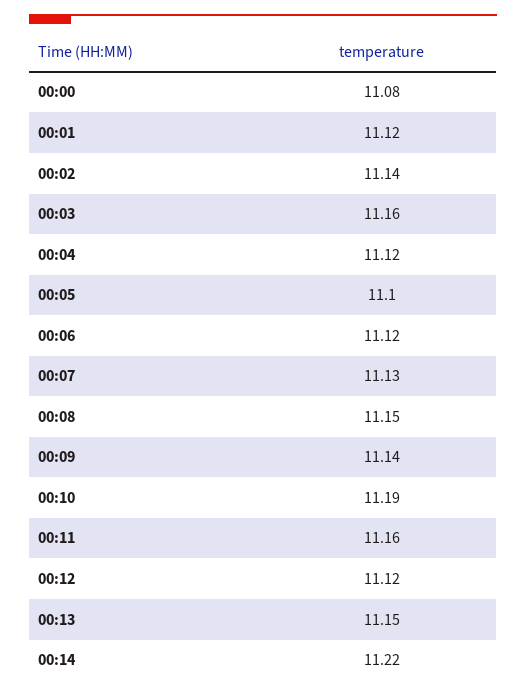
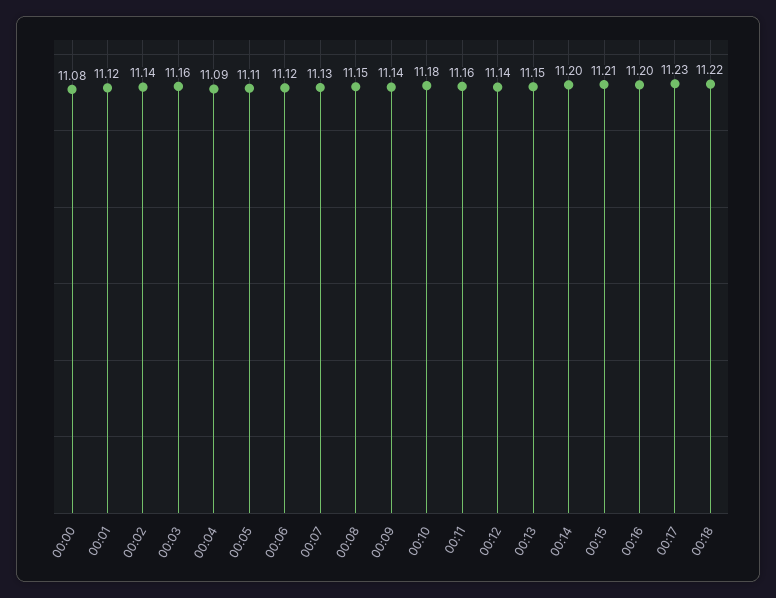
00:04: 11.12 -> 11.09
00:05: 11.1 -> 11.11
00:10: 11.19 -> 11.18
00:12: 11.12 -> 11.14
00:14: 11.22 -> 11.2
00:15: none -> 11.21
00:16: none -> 11.2
00:17: none -> 11.23
00:18: none -> 11.22

